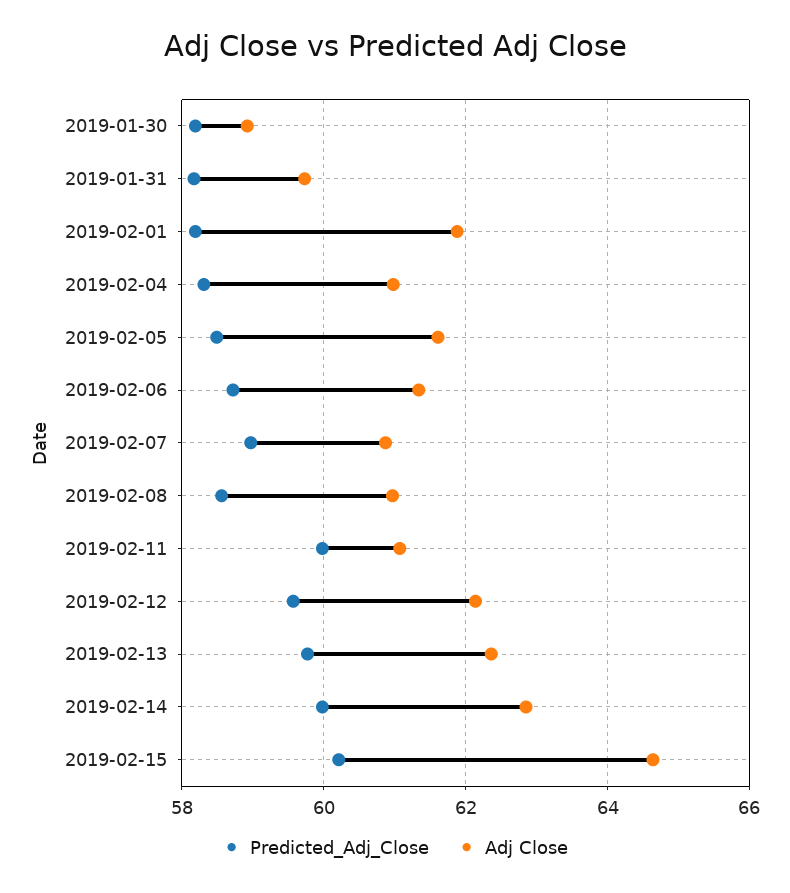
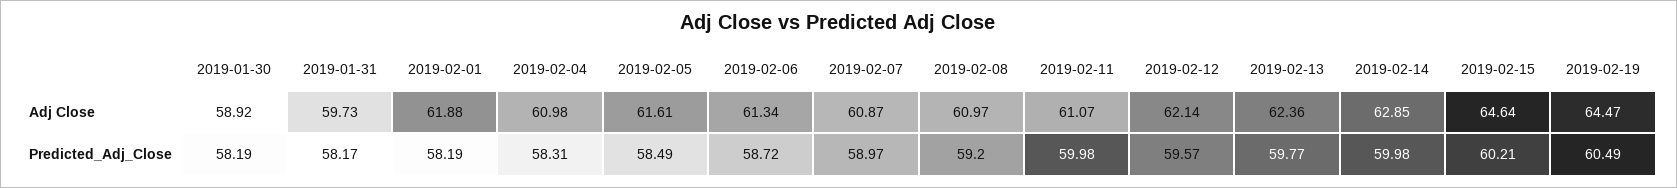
Predicted_Adj_Close, 2019-02-08: 58.6 -> 59.2
Adj Close, 2019-02-19: none -> 64.47
Predicted_Adj_Close, 2019-02-19: none -> 60.49

